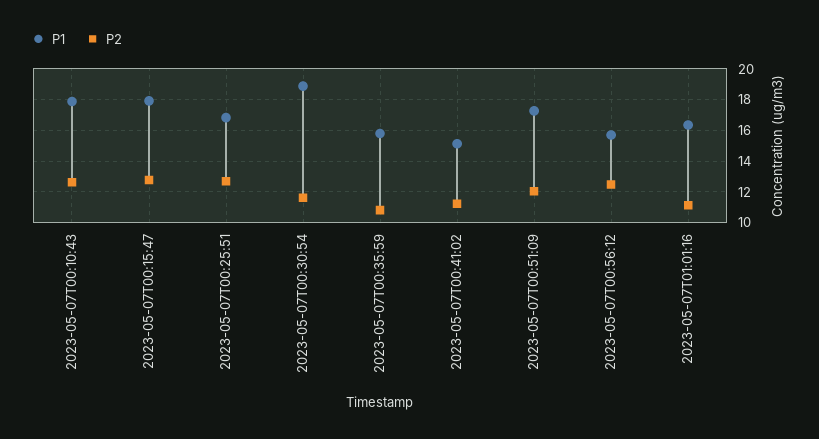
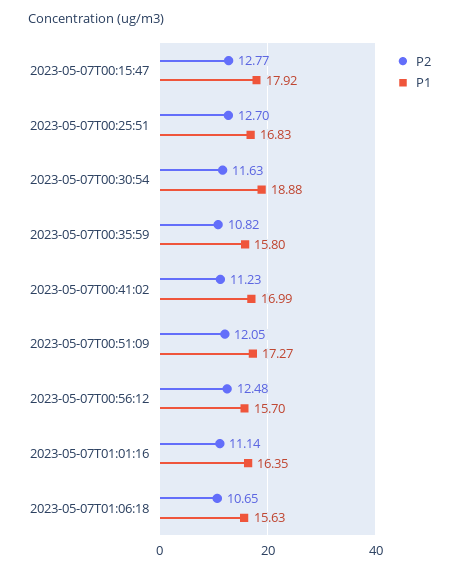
P1, 2023-05-07T00:10:43: 18 -> none
P2, 2023-05-07T00:10:43: 12.5 -> none
P1, 2023-05-07T00:41:02: 15 -> 16.99
P2, 2023-05-07T01:06:18: none -> 10.65
P1, 2023-05-07T01:06:18: none -> 15.63

